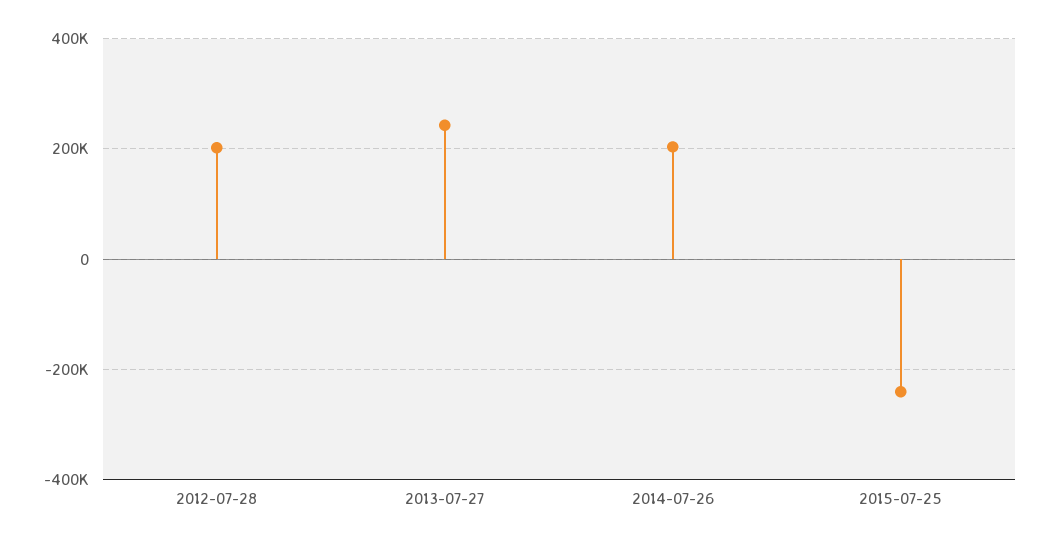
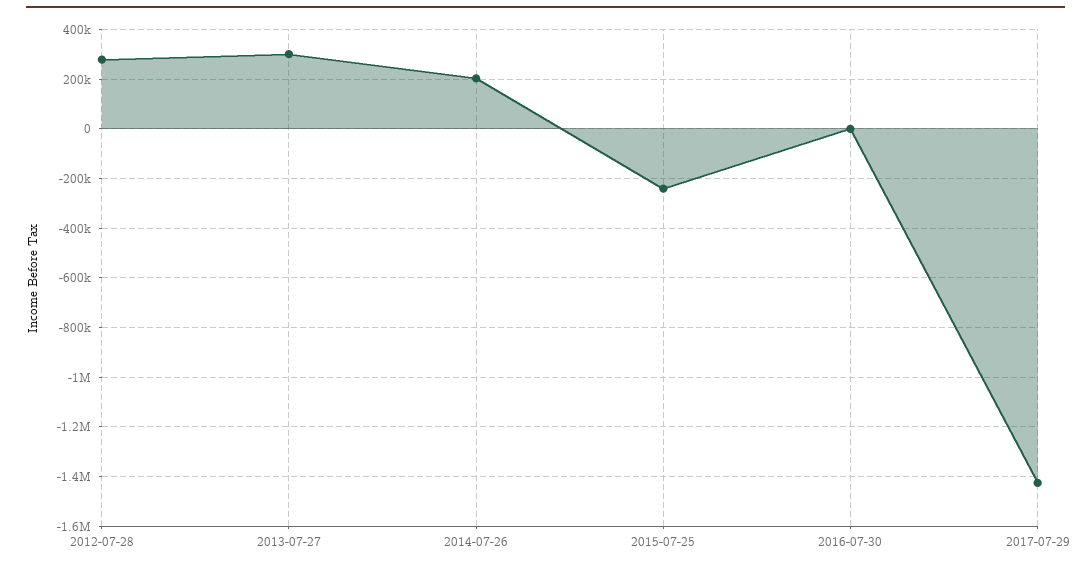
2012-07-28: 200000 -> 275000
2013-07-27: 240000 -> 300000
2016-07-30: none -> 0
2017-07-29: none -> -1425000

